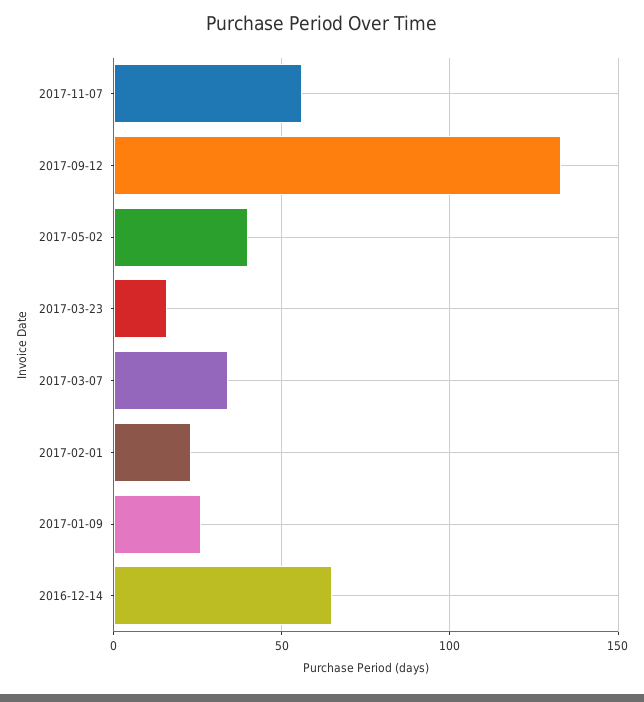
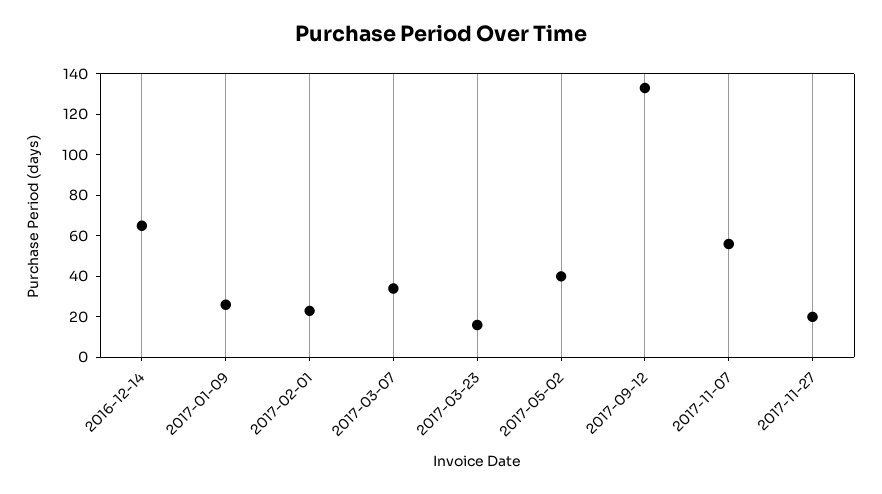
2017-11-27: none -> 20

